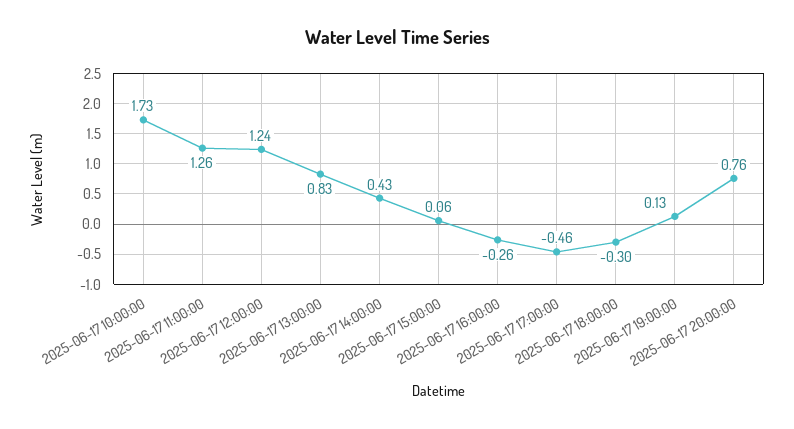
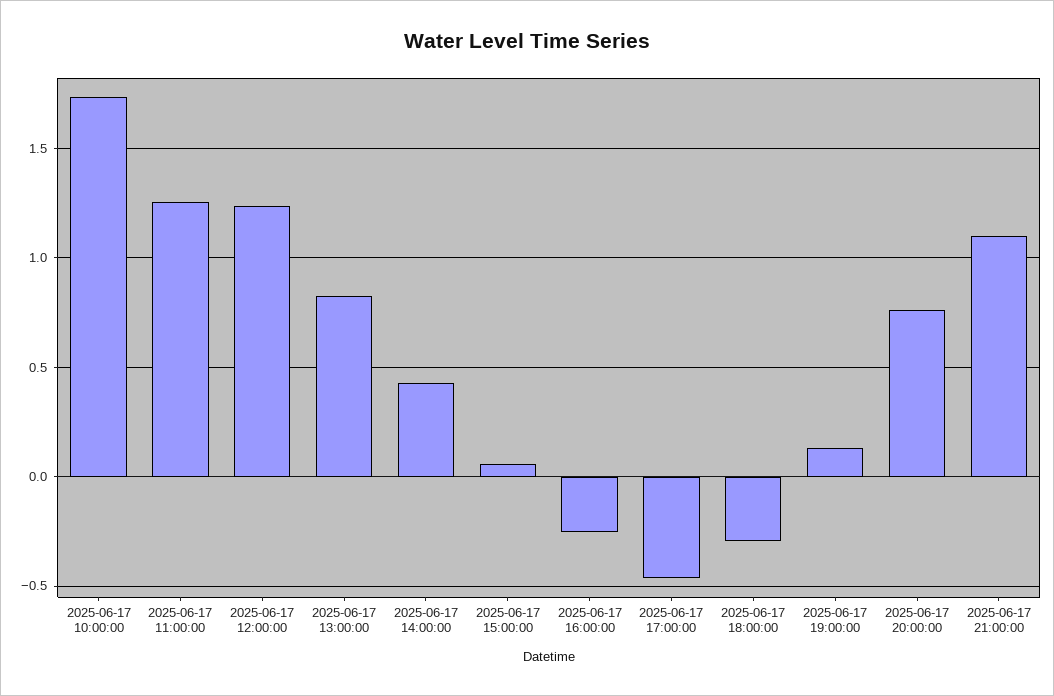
2025-06-17 21:00:00: none -> 1.1

